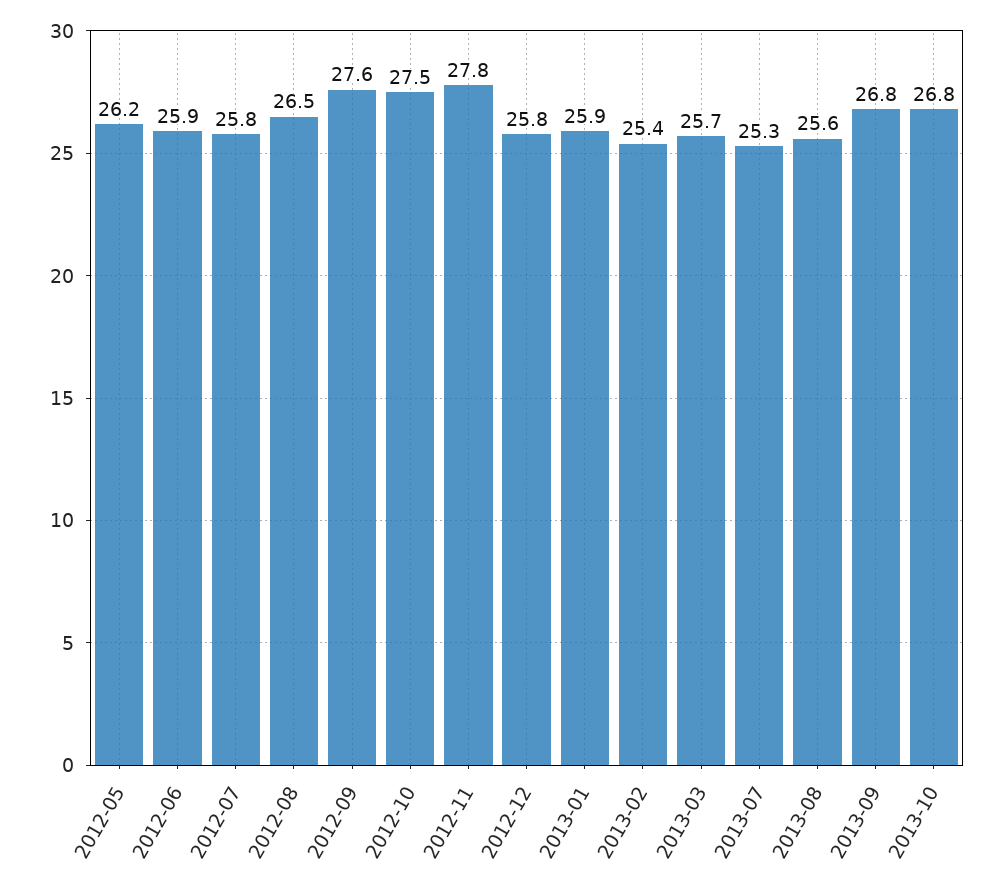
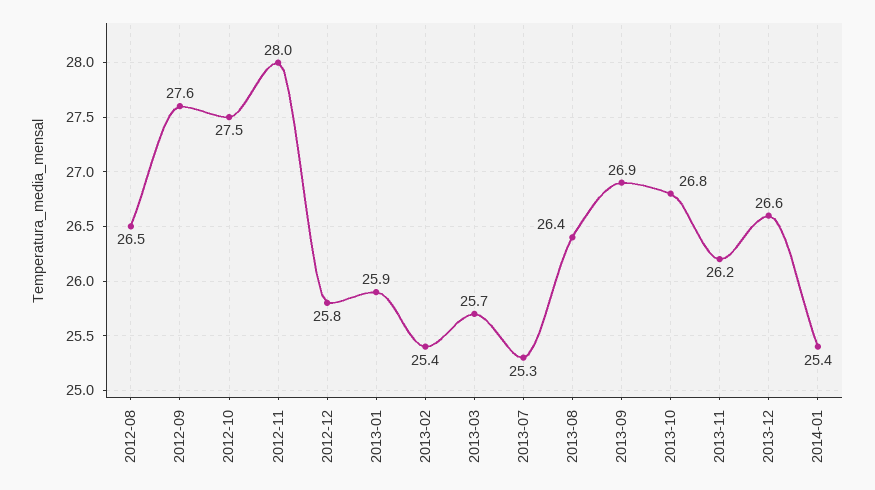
2012-05: 26.2 -> none
2012-06: 25.9 -> none
2012-07: 25.8 -> none
2012-11: 27.8 -> 28
2013-08: 25.6 -> 26.4
2013-09: 26.8 -> 26.9
2013-11: none -> 26.2
2013-12: none -> 26.6
2014-01: none -> 25.4

